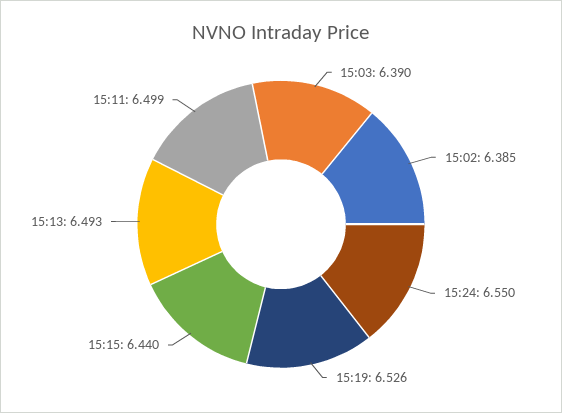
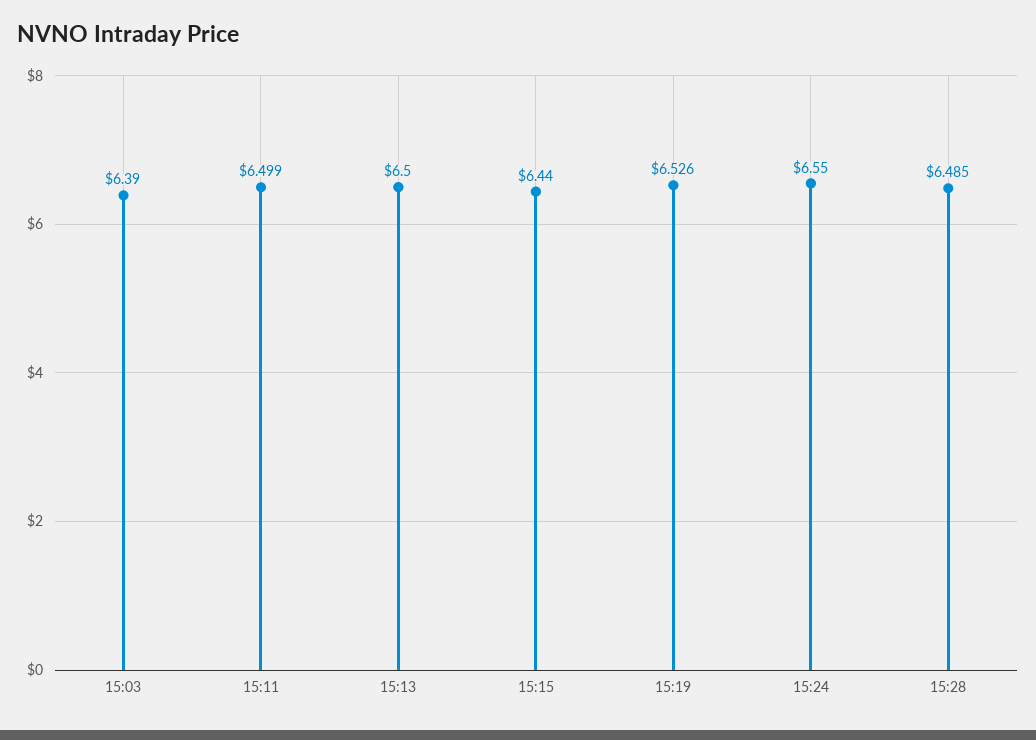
15:02: 6.385 -> none
15:13: 6.493 -> 6.5
15:28: none -> 6.485

